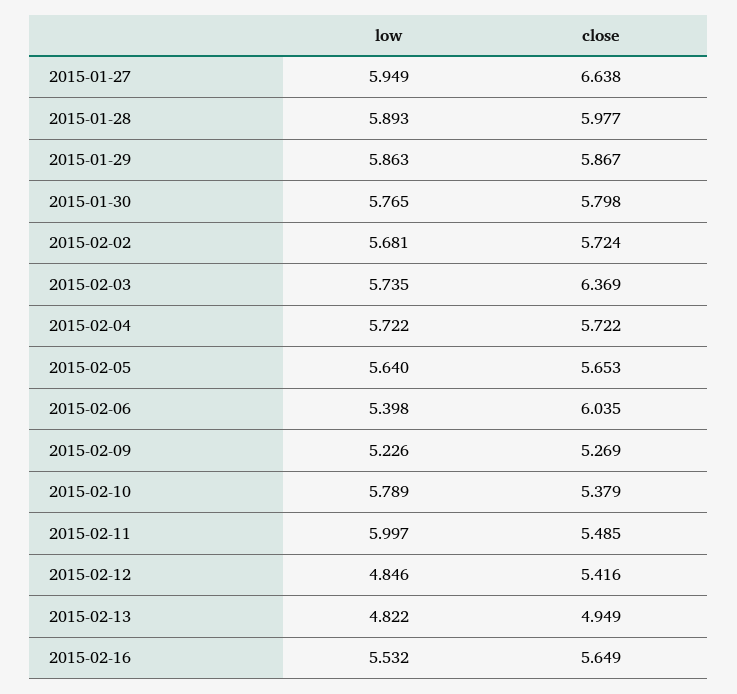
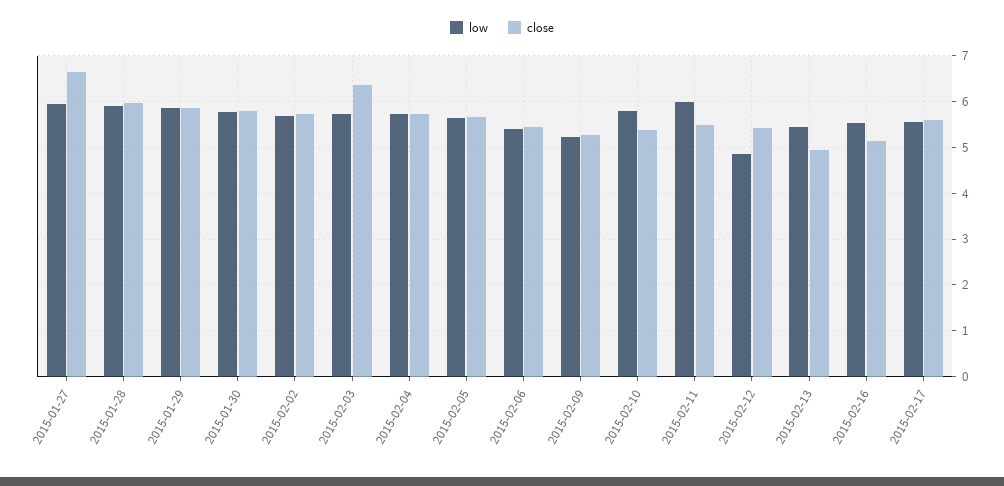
close, 2015-02-06: 6.035 -> 5.4
low, 2015-02-13: 4.822 -> 5.4
close, 2015-02-16: 5.649 -> 5.2
low, 2015-02-17: none -> 5.6
close, 2015-02-17: none -> 5.6

